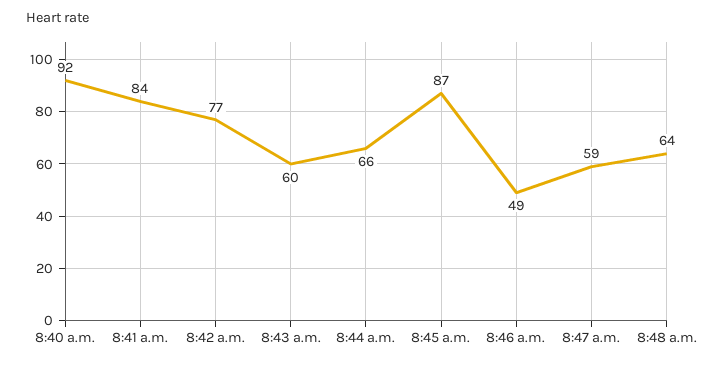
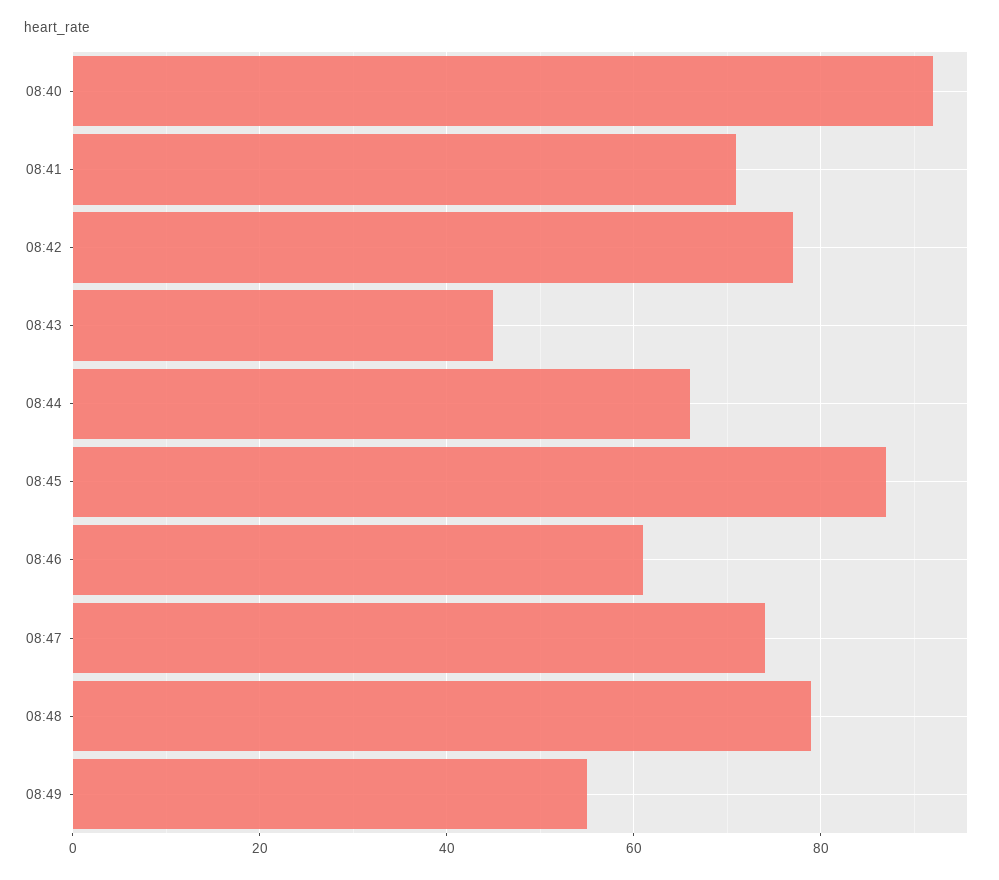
8:41 a.m.: 84 -> 70
8:43 a.m.: 60 -> 45
8:46 a.m.: 49 -> 60
8:47 a.m.: 59 -> 75
8:48 a.m.: 64 -> 80
08:49: none -> 55

